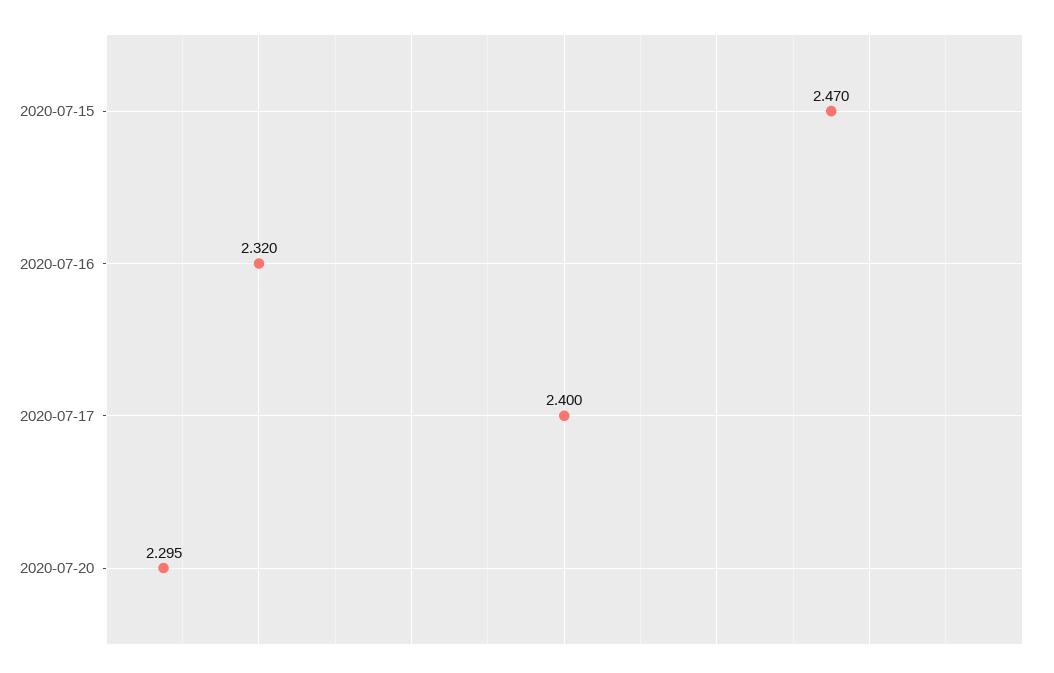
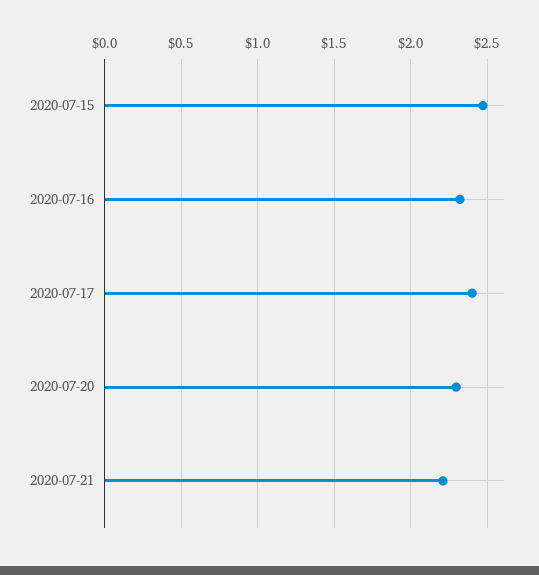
2020-07-21: none -> 2.2

